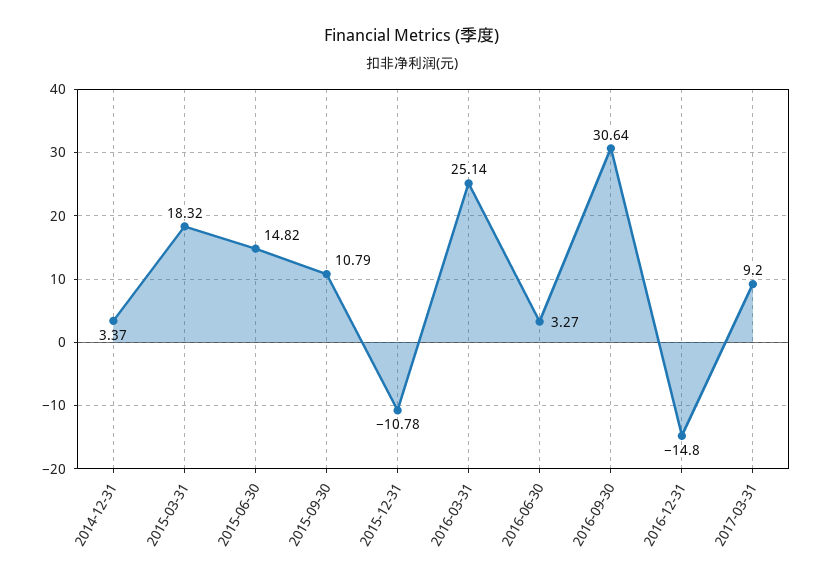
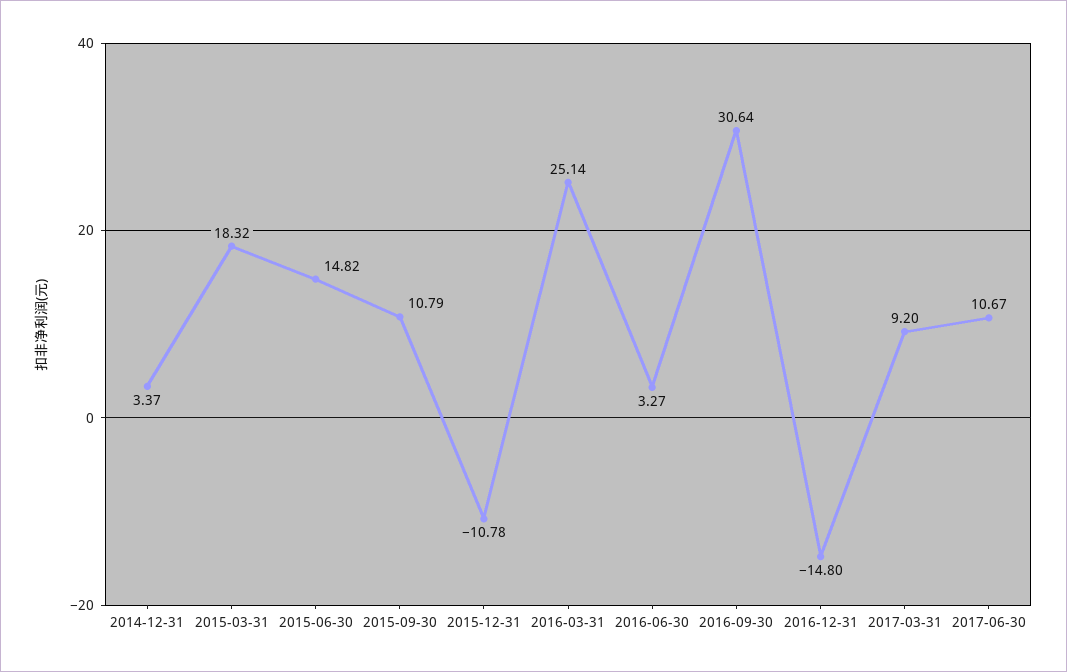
2017-06-30: none -> 10.67

